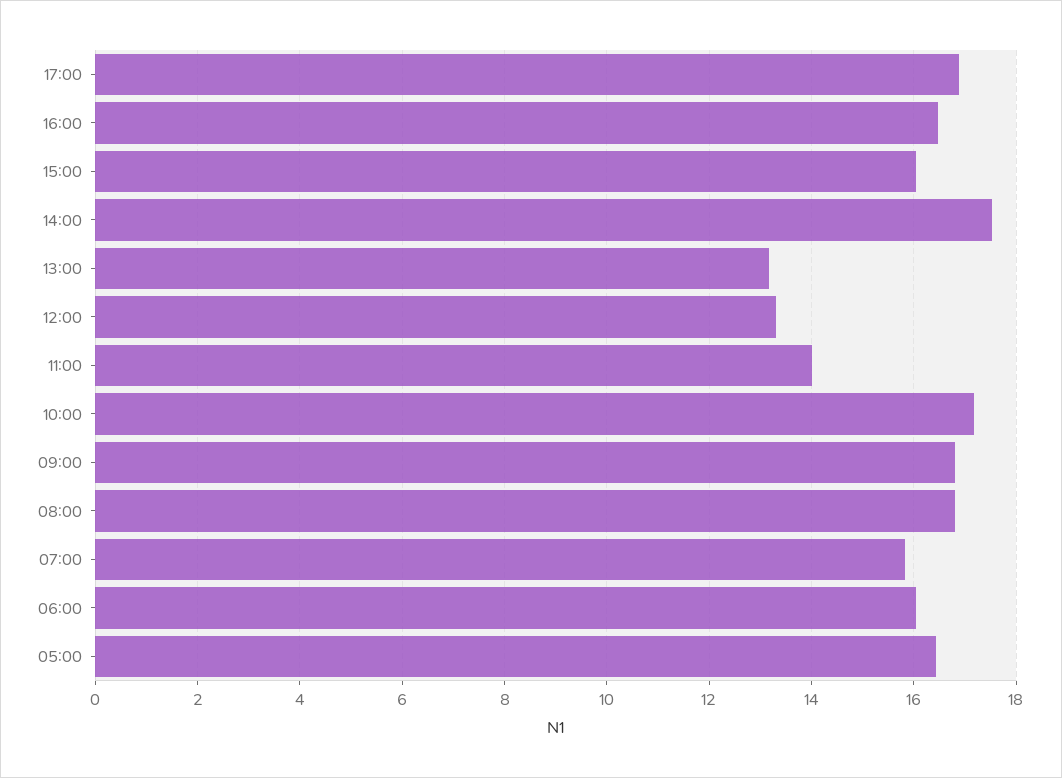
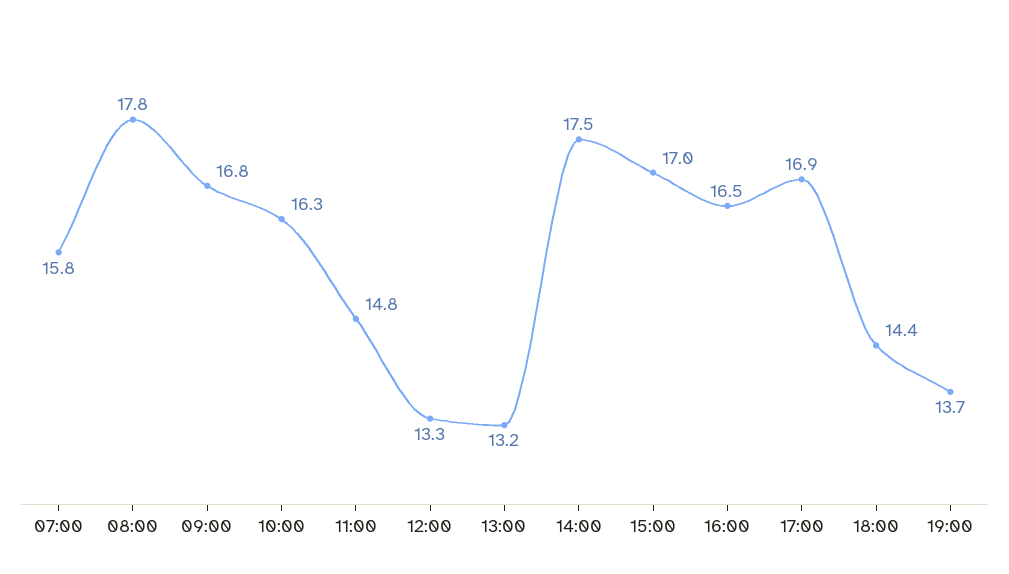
15:00: 16 -> 17
11:00: 14 -> 14.8
10:00: 17.2 -> 16.3
08:00: 16.8 -> 17.8
06:00: 16 -> none
05:00: 16.4 -> none
18:00: none -> 14.4
19:00: none -> 13.7

